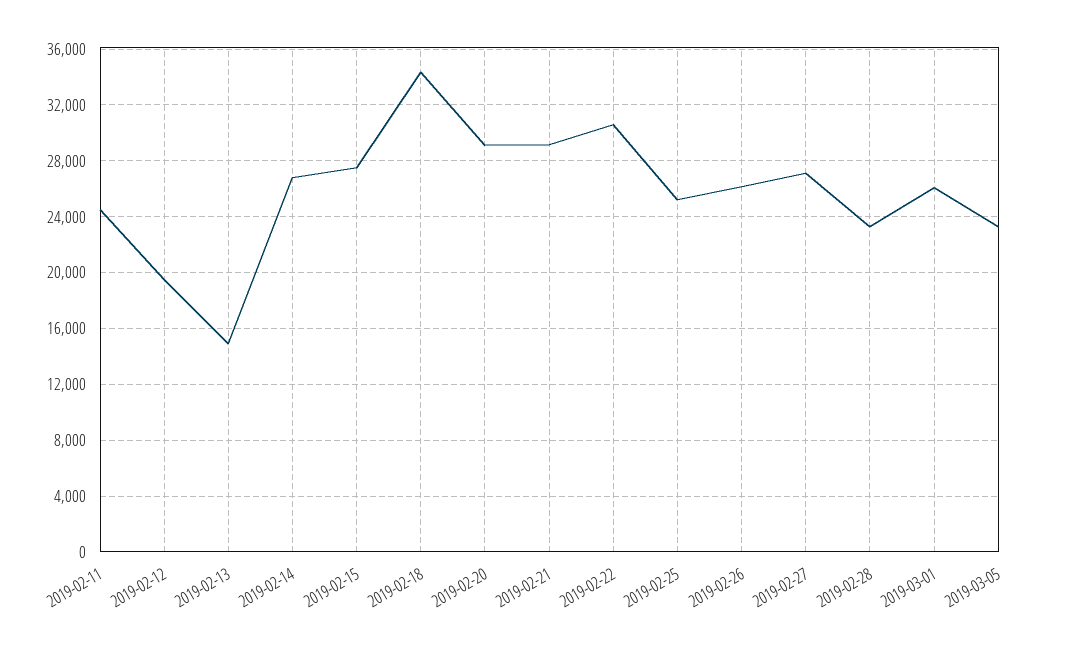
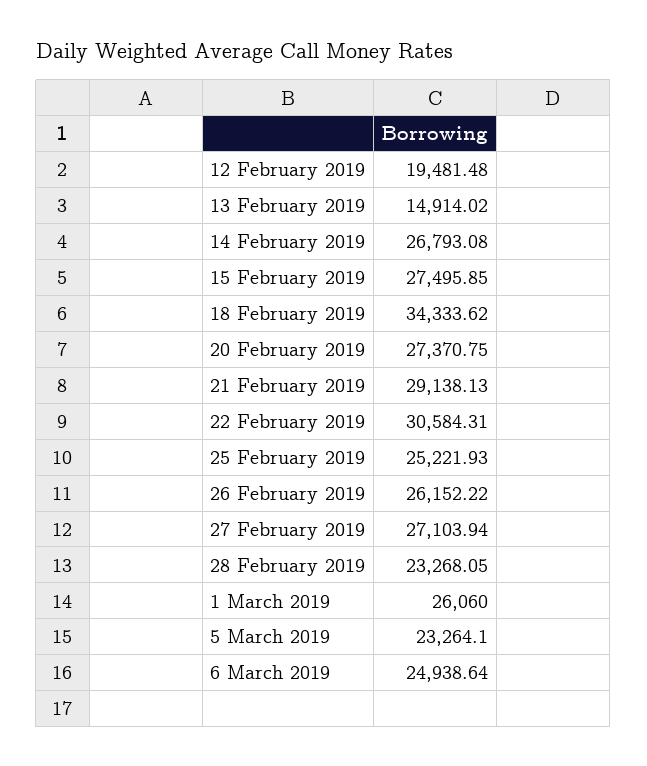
2019-02-11: 24500 -> none
2019-02-20: 29000 -> 27370.75
6 March 2019: none -> 24938.64

